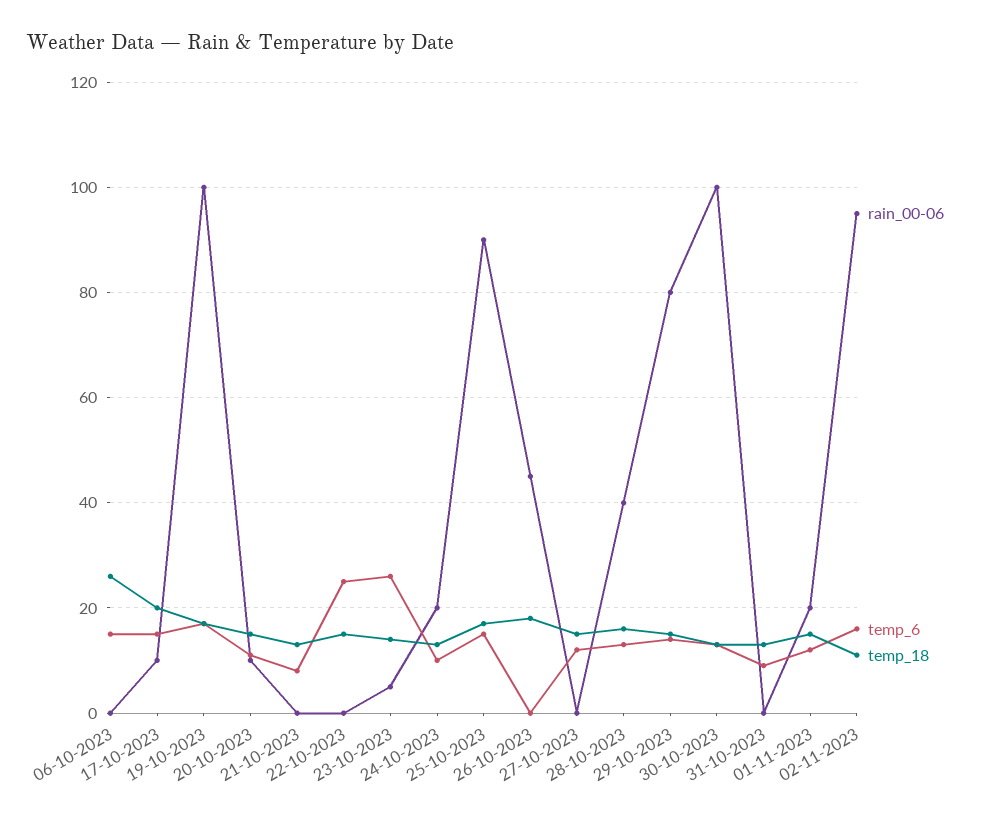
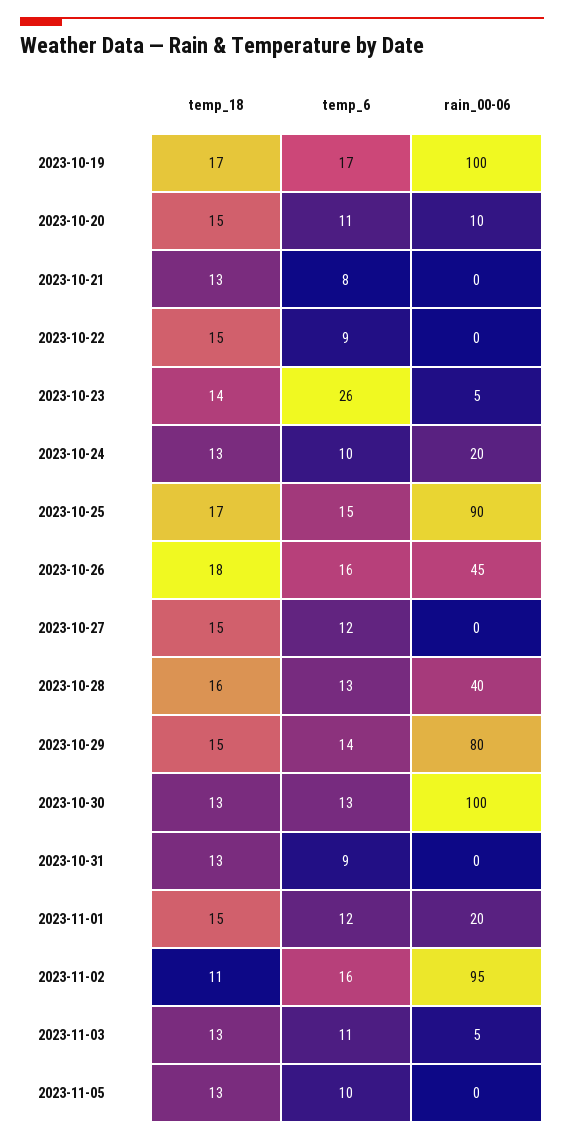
rain_00-06, 06-10-2023: 0 -> none
temp_6, 06-10-2023: 15 -> none
temp_18, 06-10-2023: 25 -> none
rain_00-06, 17-10-2023: 10 -> none
temp_6, 17-10-2023: 15 -> none
temp_18, 17-10-2023: 20 -> none
temp_6, 22-10-2023: 25 -> 9
temp_6, 26-10-2023: 0 -> 16
temp_18, 2023-11-03: none -> 13
temp_6, 2023-11-03: none -> 11
rain_00-06, 2023-11-03: none -> 5
temp_18, 2023-11-05: none -> 13
temp_6, 2023-11-05: none -> 10
rain_00-06, 2023-11-05: none -> 0

